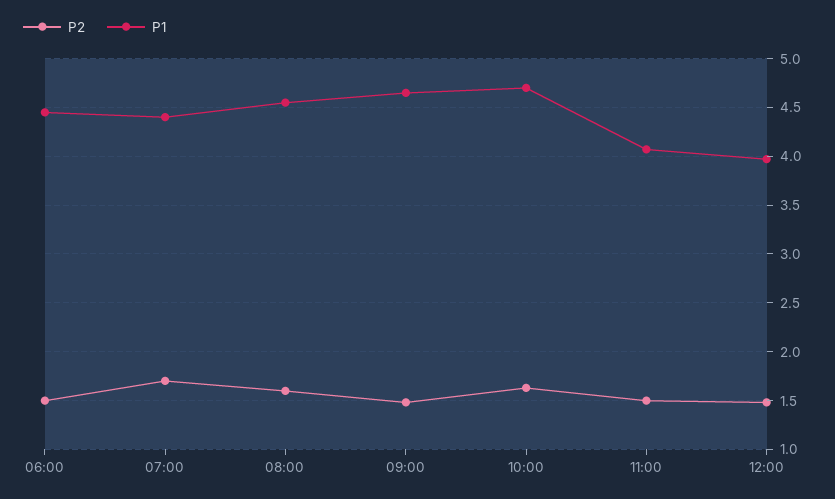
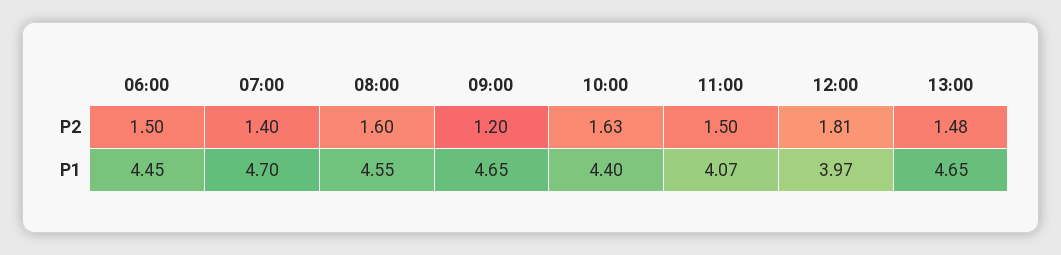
P2, 07:00: 1.7 -> 1.4
P1, 07:00: 4.4 -> 4.7
P2, 09:00: 1.5 -> 1.2
P1, 10:00: 4.7 -> 4.4
P2, 12:00: 1.5 -> 1.81
P2, 13:00: none -> 1.48
P1, 13:00: none -> 4.65

